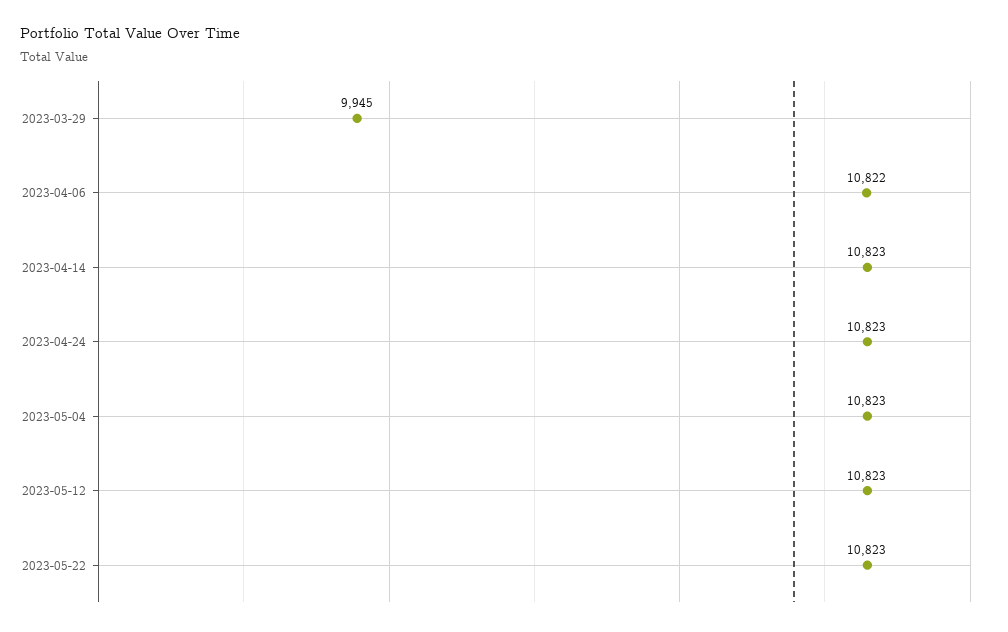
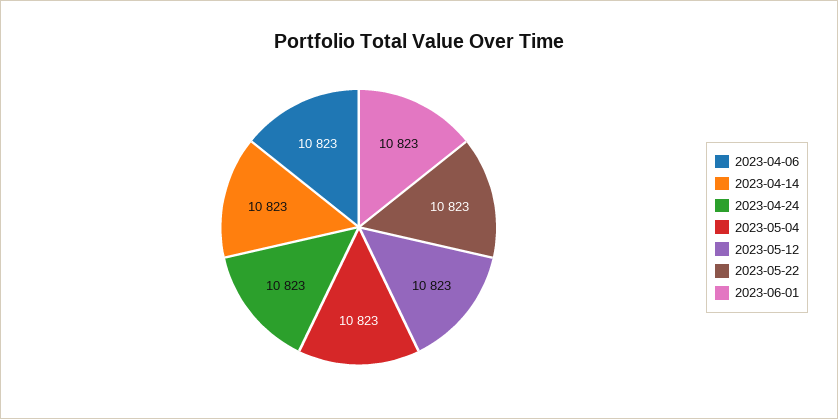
2023-03-29: 9945 -> none
2023-04-06: 10822 -> 10823
2023-06-01: none -> 10823

